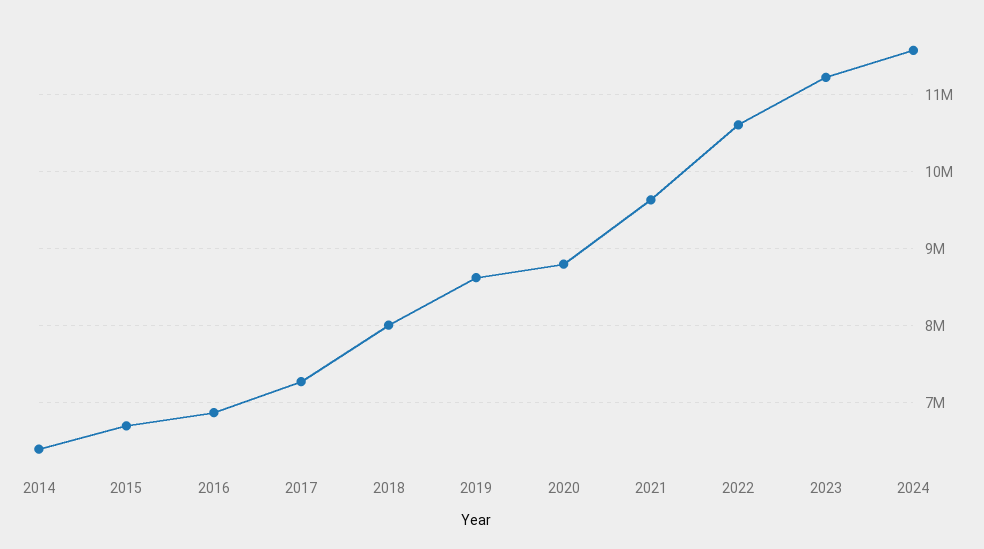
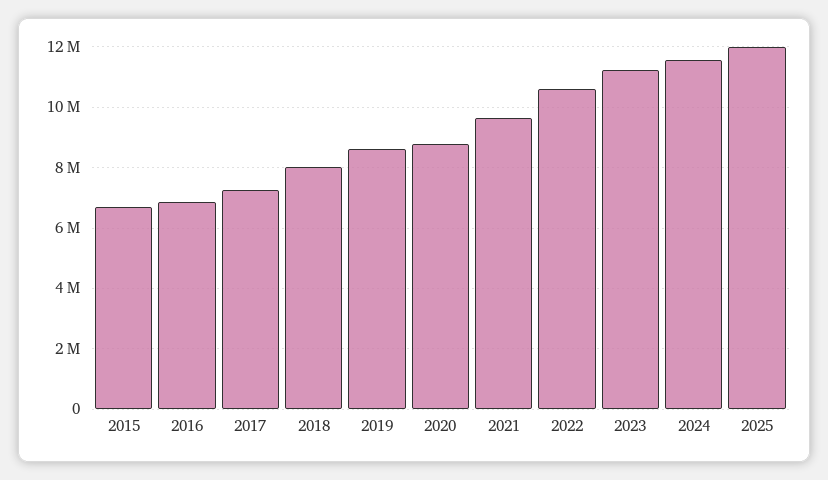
2014: 6400000 -> none
2025: none -> 12000000

